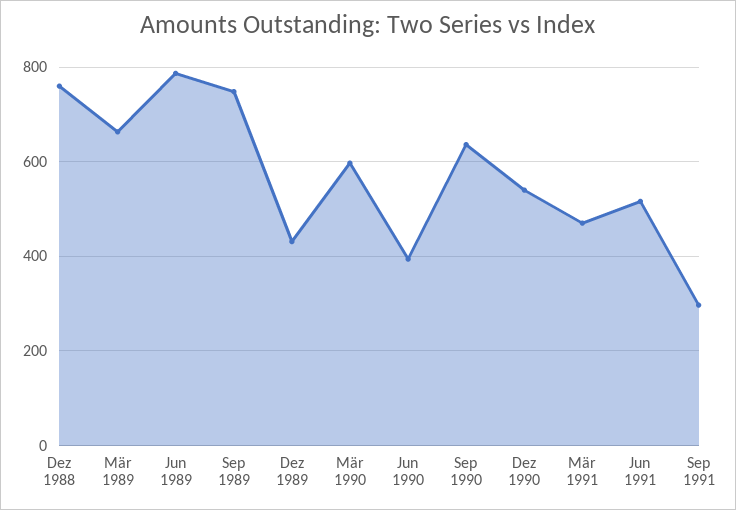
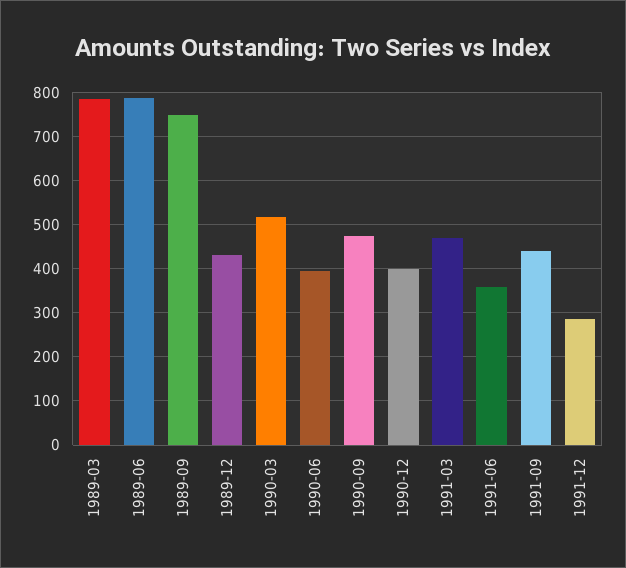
Dez 1988: 760 -> none
Mär 1989: 660 -> 780
Mär 1990: 600 -> 520
Sep 1990: 640 -> 480
Dez 1990: 540 -> 400
Jun 1991: 520 -> 360
Sep 1991: 300 -> 440
1991-12: none -> 280

